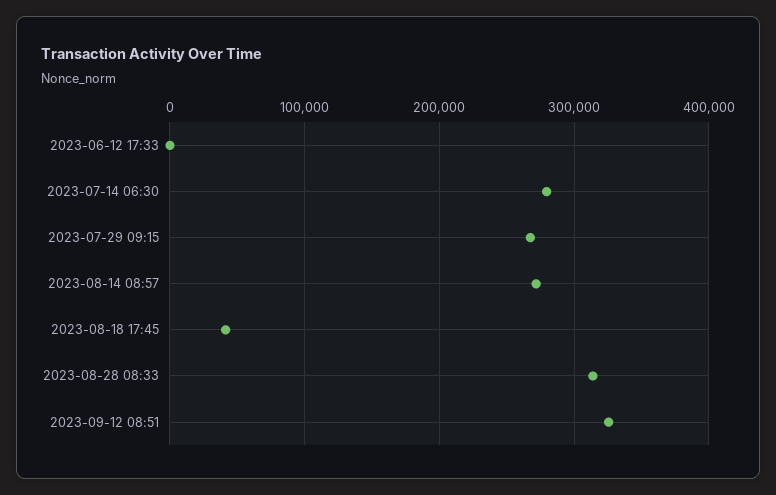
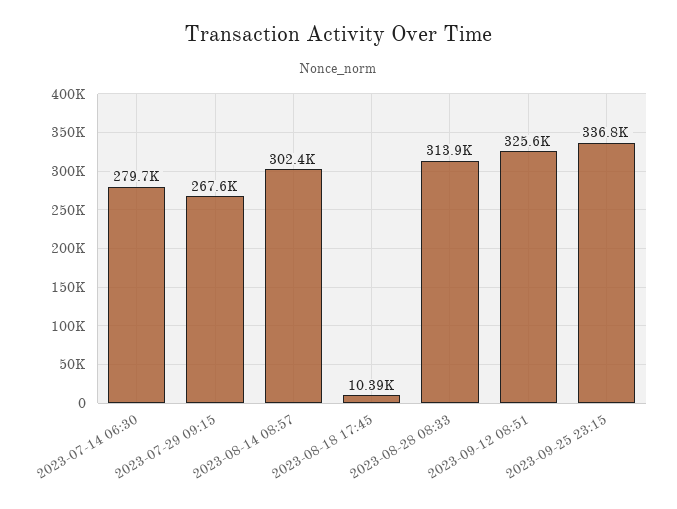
2023-06-12 17:33: 0 -> none
2023-08-14 08:57: 270000 -> 302400
2023-08-18 17:45: 40000 -> 10390
2023-09-25 23:15: none -> 336800

